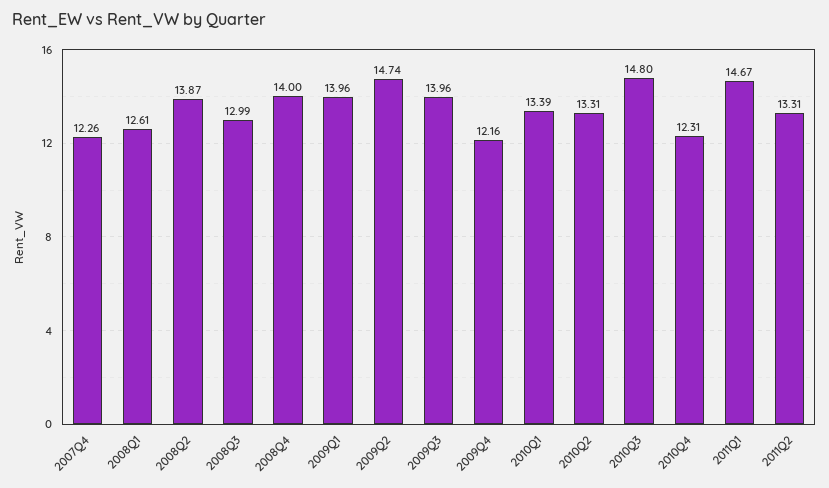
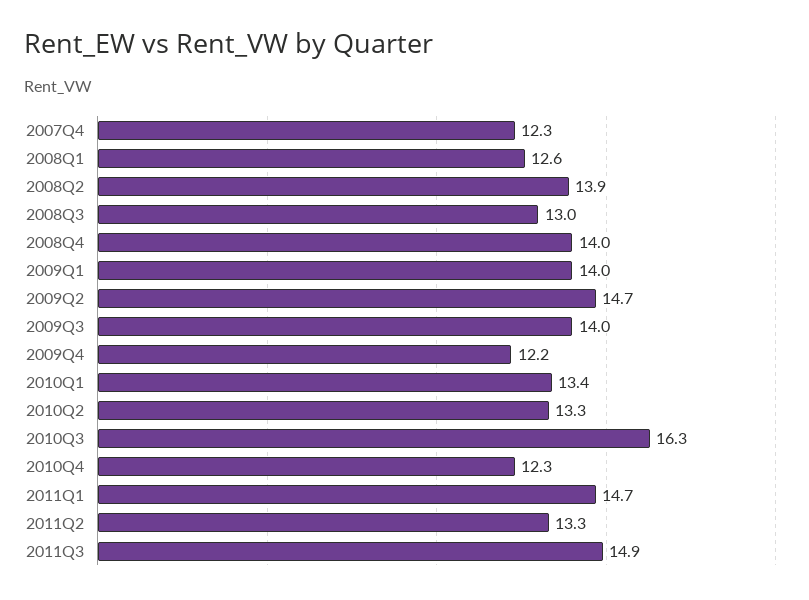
2010Q3: 14.8 -> 16.3
2011Q3: none -> 14.9

